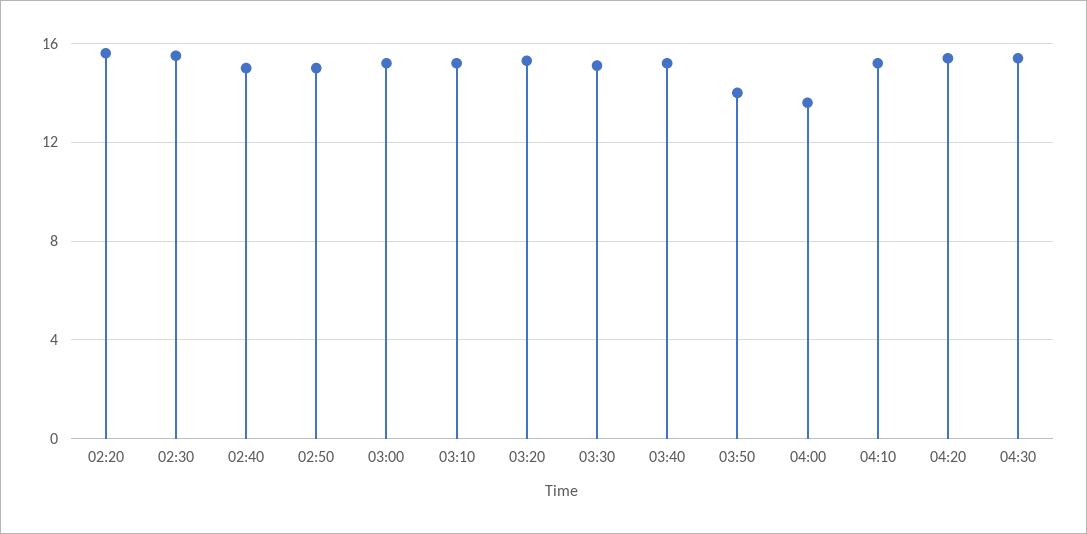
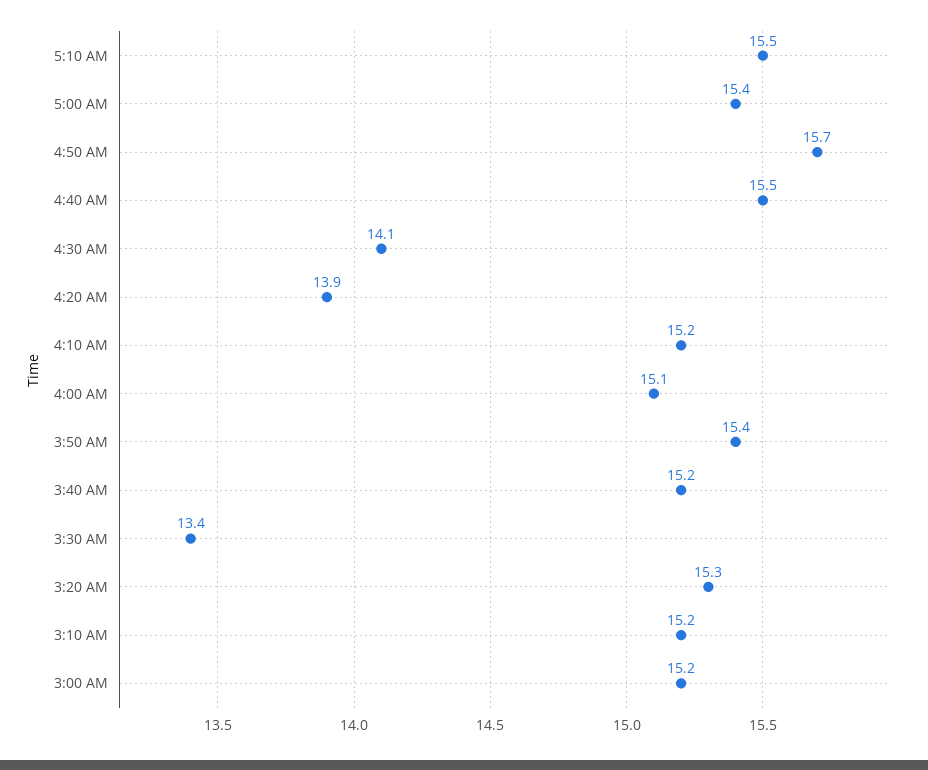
02:20: 15.5 -> none
02:30: 15.5 -> none
02:40: 15 -> none
02:50: 15 -> none
03:30: 15 -> 13.4
03:50: 14 -> 15.4
04:00: 13.5 -> 15.1
04:20: 15.5 -> 13.9
04:30: 15.5 -> 14.1
5:10 AM: none -> 15.5
5:00 AM: none -> 15.4
4:50 AM: none -> 15.7
4:40 AM: none -> 15.5

